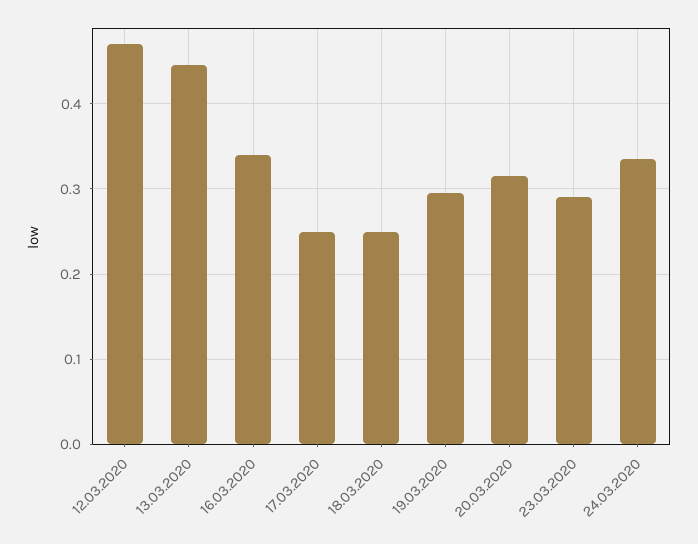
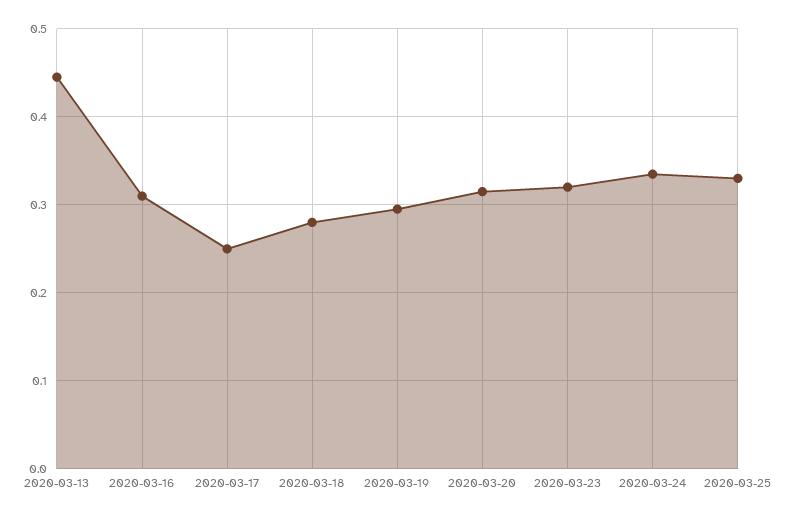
12.03.2020: 0.47 -> none
16.03.2020: 0.34 -> 0.31
18.03.2020: 0.25 -> 0.28
23.03.2020: 0.29 -> 0.32
2020-03-25: none -> 0.33

